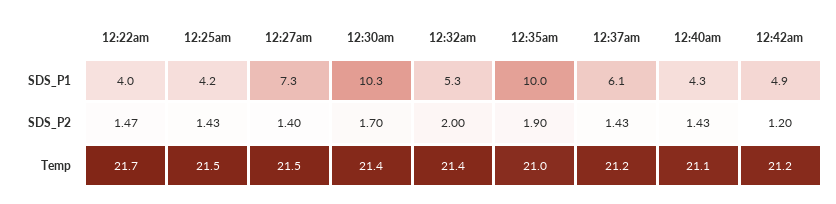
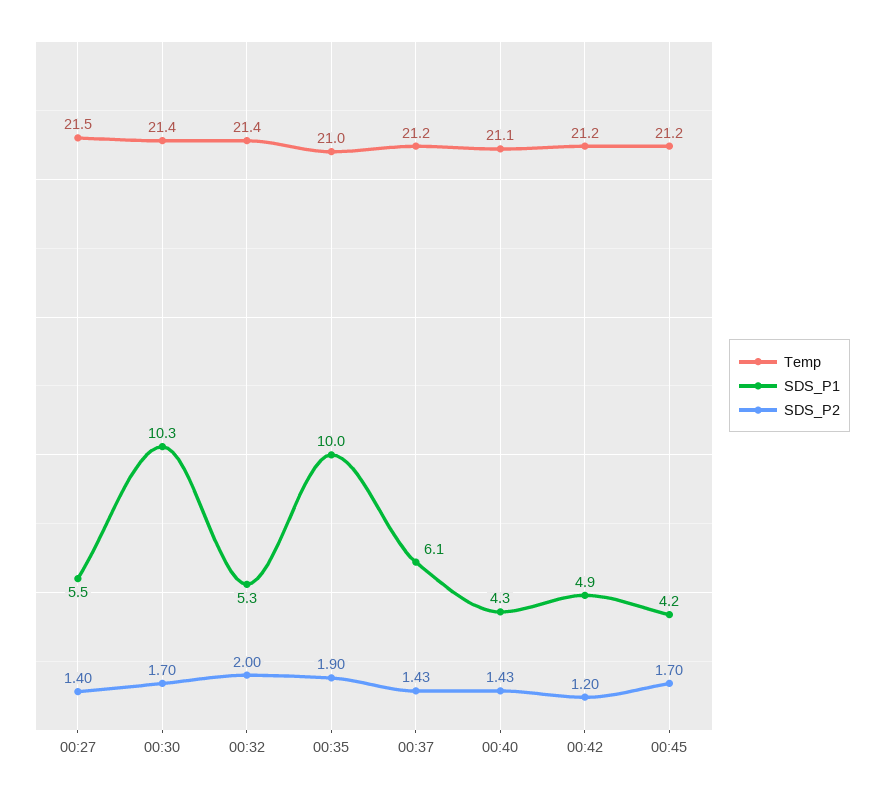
SDS_P1, 12:22am: 4 -> none
SDS_P1, 12:25am: 4.2 -> none
SDS_P1, 12:27am: 7.3 -> 5.5
SDS_P2, 12:22am: 1.47 -> none
SDS_P2, 12:25am: 1.43 -> none
Temp, 12:22am: 21.7 -> none
Temp, 12:25am: 21.5 -> none
Temp, 00:45: none -> 21.2
SDS_P1, 00:45: none -> 4.2
SDS_P2, 00:45: none -> 1.7

